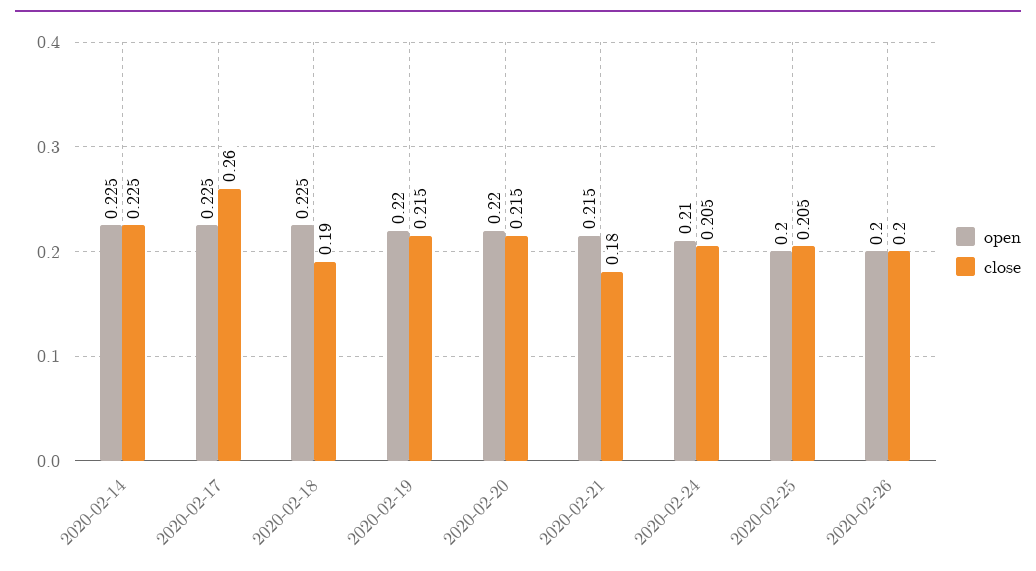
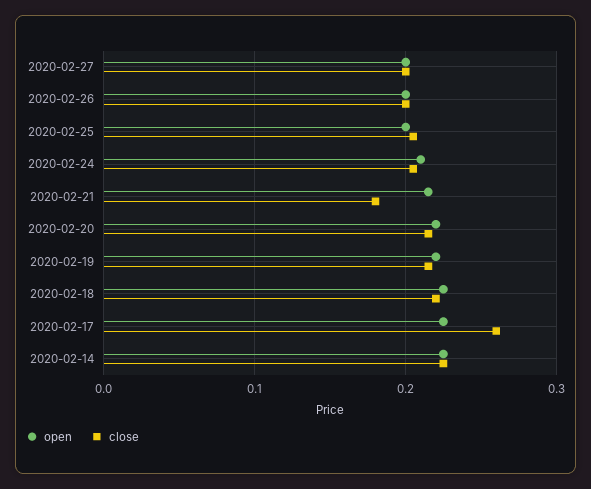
close, 2020-02-18: 0.19 -> 0.22
open, 2020-02-27: none -> 0.2
close, 2020-02-27: none -> 0.2

